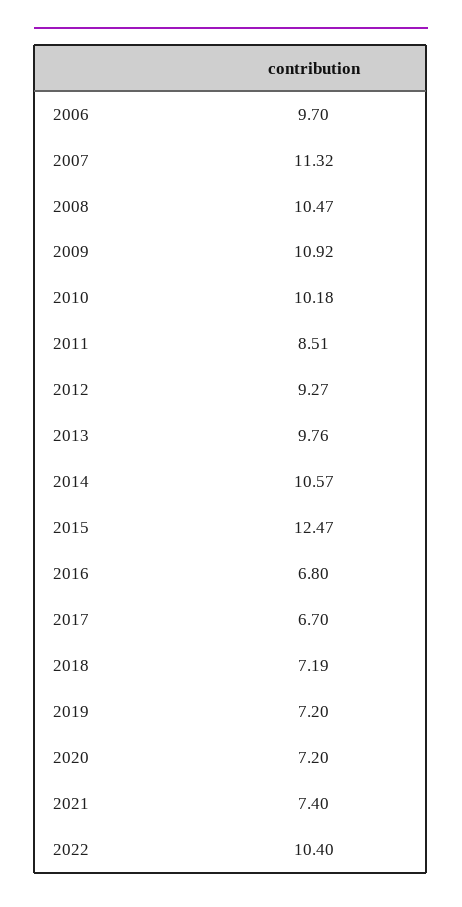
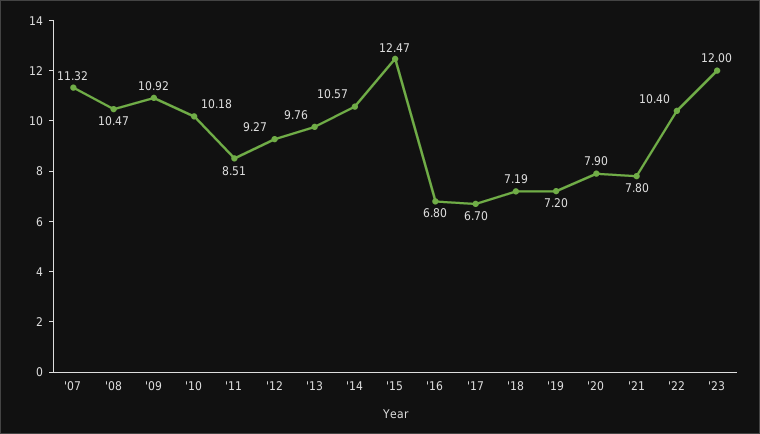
2006: 9.7 -> none
2020: 7.2 -> 7.9
2021: 7.4 -> 7.8
'23: none -> 12

